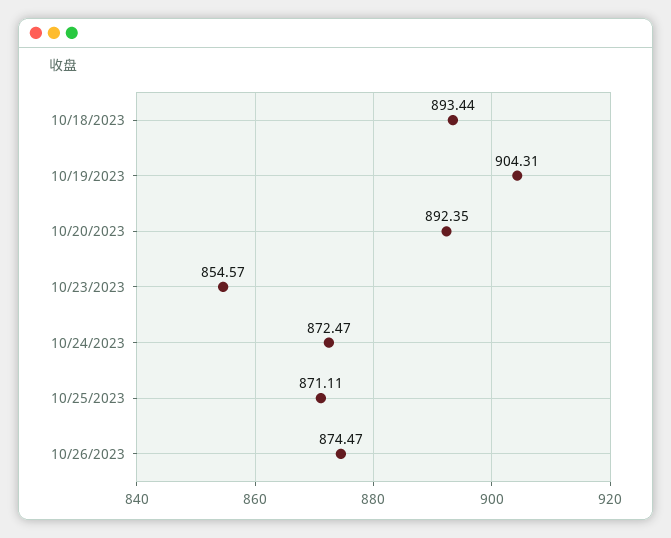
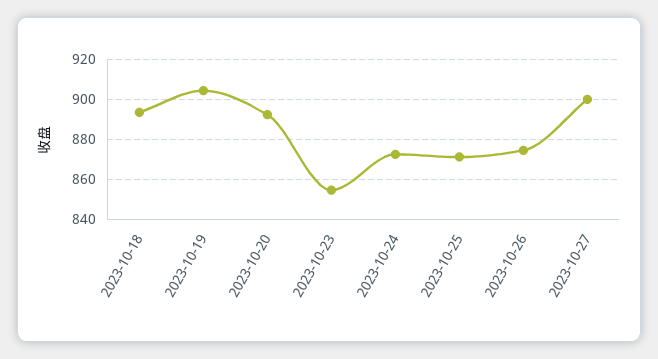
2023-10-27: none -> 900

